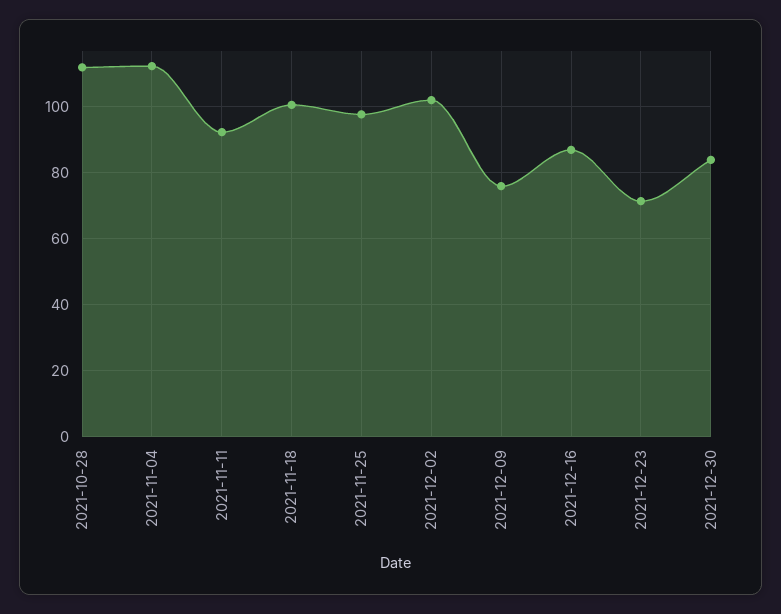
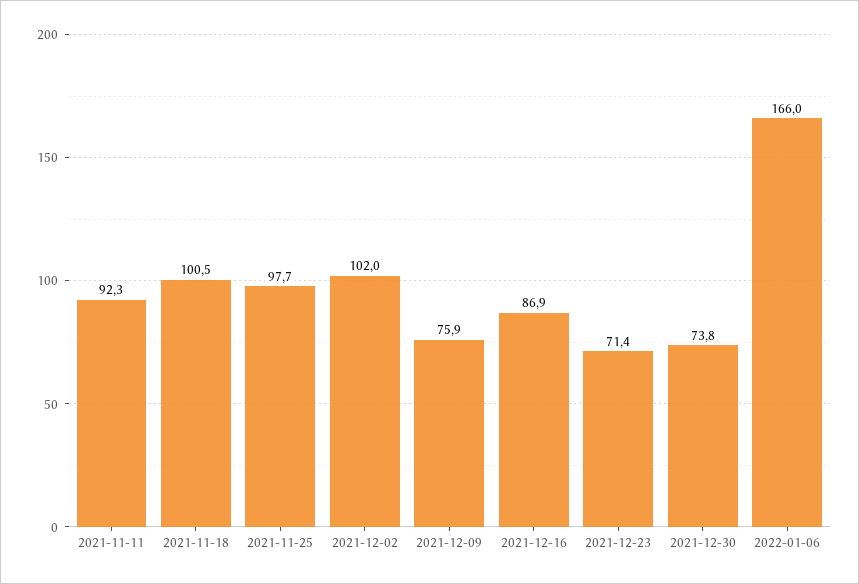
2021-10-28: 112 -> none
2021-11-04: 112 -> none
2021-12-30: 84 -> 73.8
2022-01-06: none -> 166

